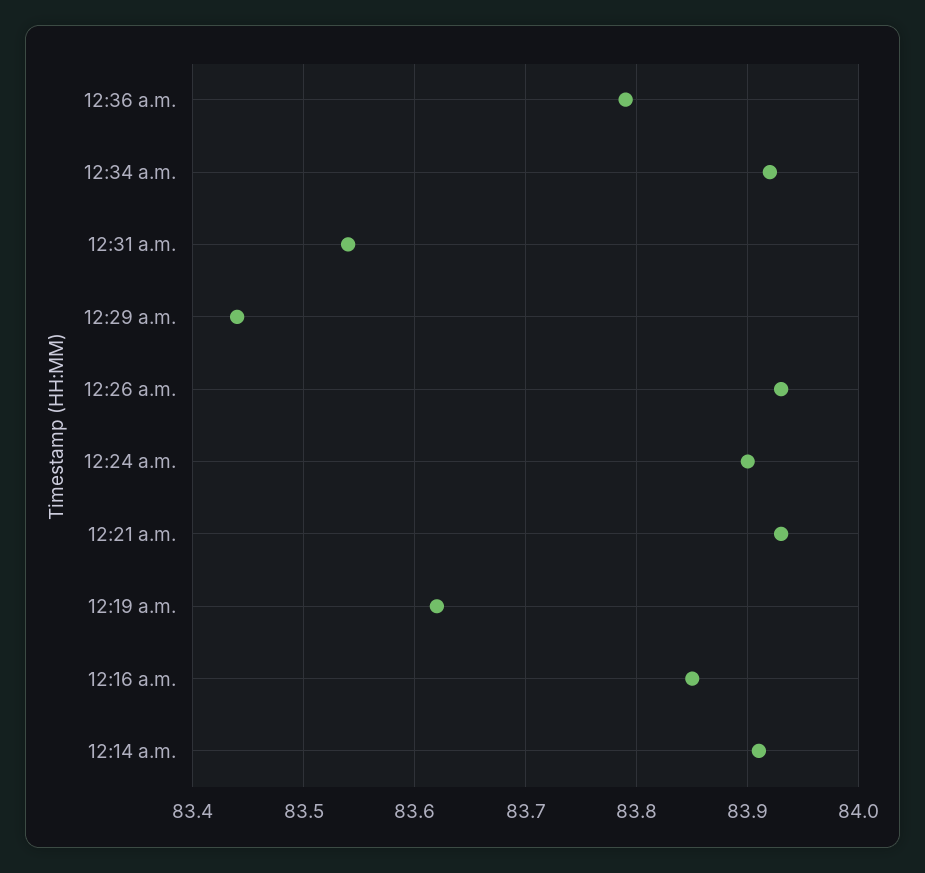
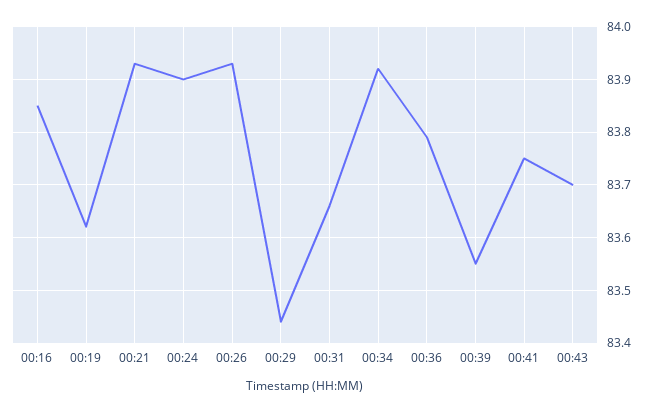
12:31 a.m.: 83.54 -> 83.65
12:14 a.m.: 83.91 -> none
00:39: none -> 83.55
00:41: none -> 83.75
00:43: none -> 83.7

